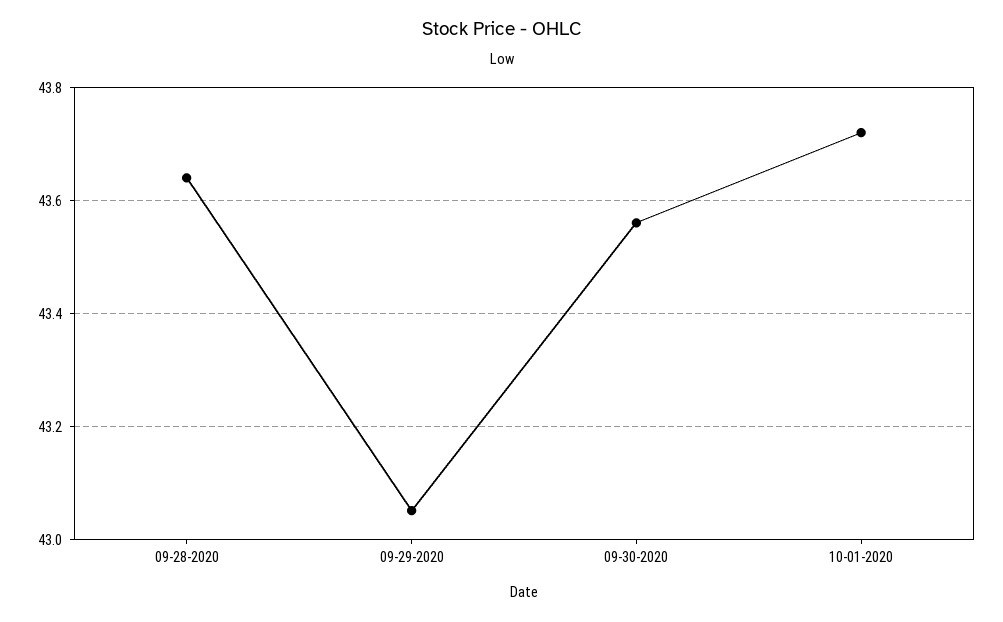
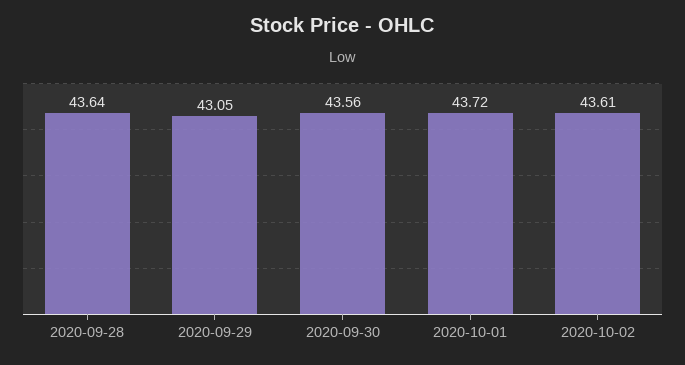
2020-10-02: none -> 43.61

